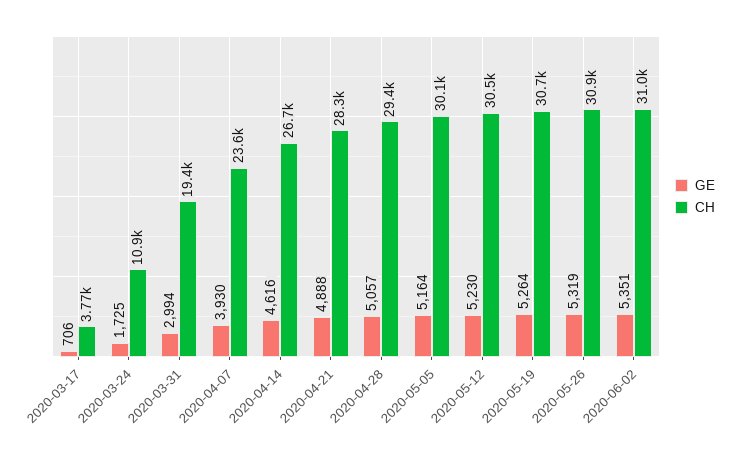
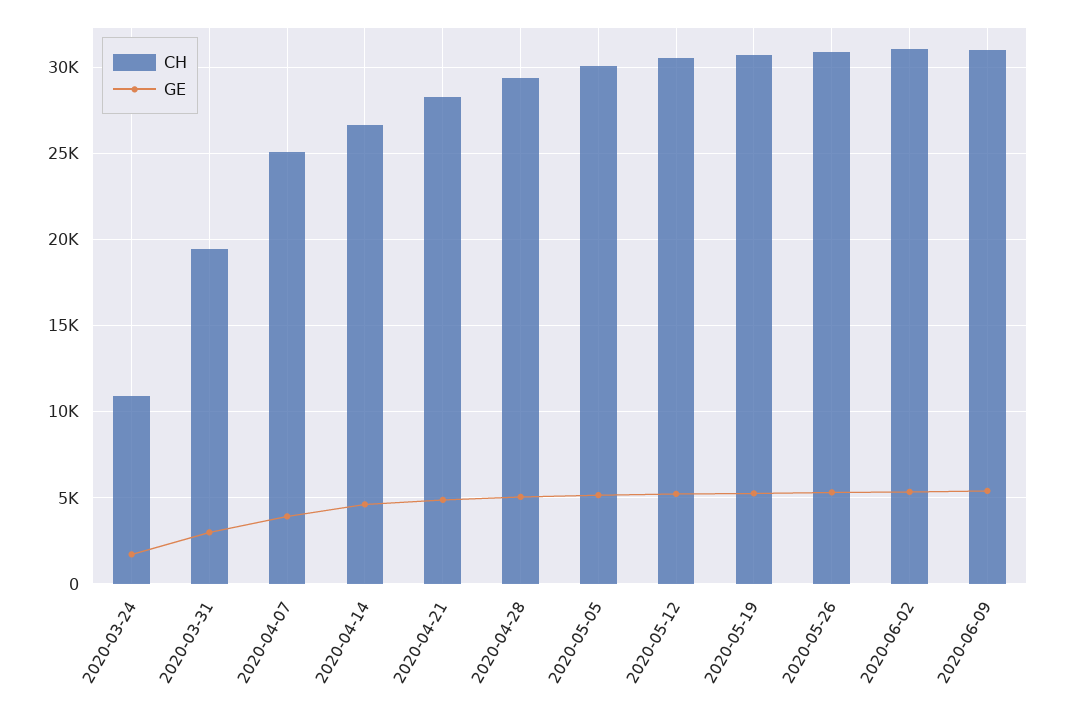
GE, 2020-03-17: 706 -> none
CH, 2020-03-17: 3770 -> none
CH, 2020-04-07: 23600 -> 25000
CH, 2020-06-09: none -> 31000
GE, 2020-06-09: none -> 5500

